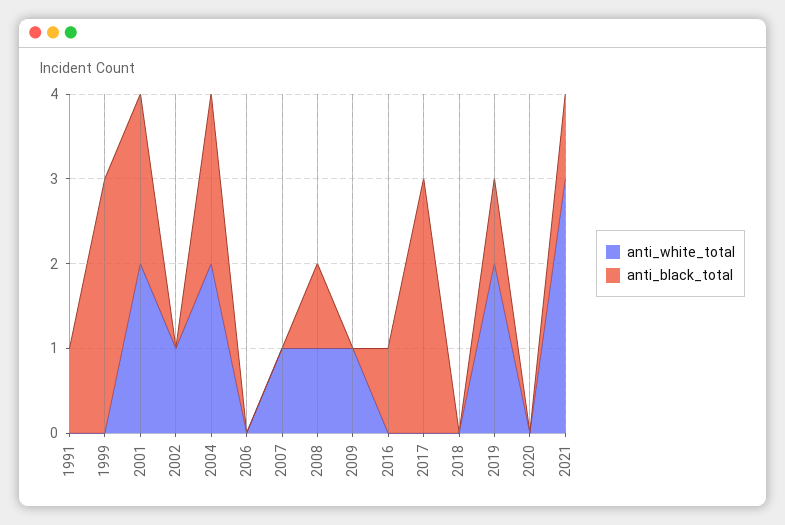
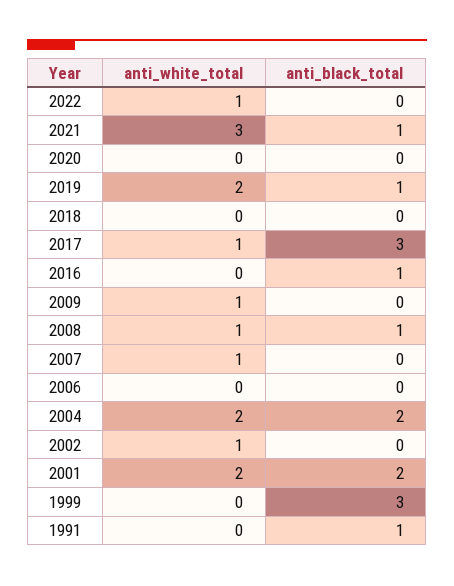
anti_white_total, 2017: 0 -> 1
anti_white_total, 2022: none -> 1
anti_black_total, 2022: none -> 0

